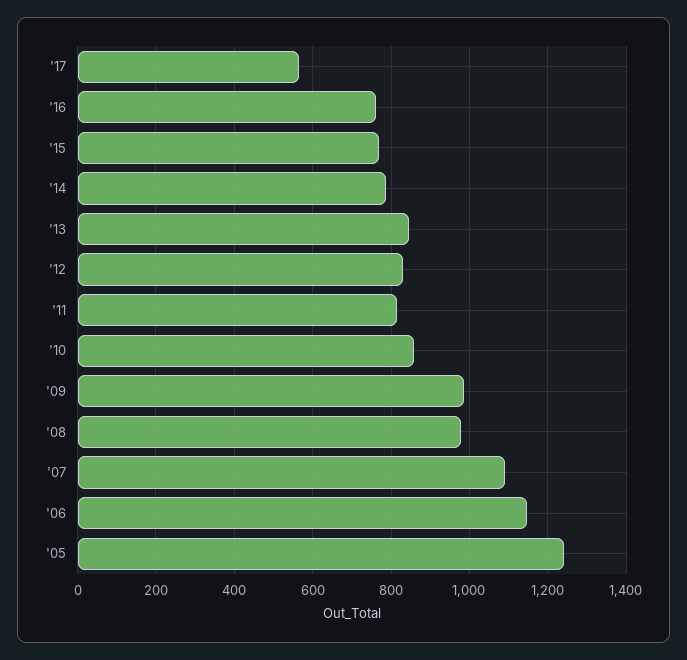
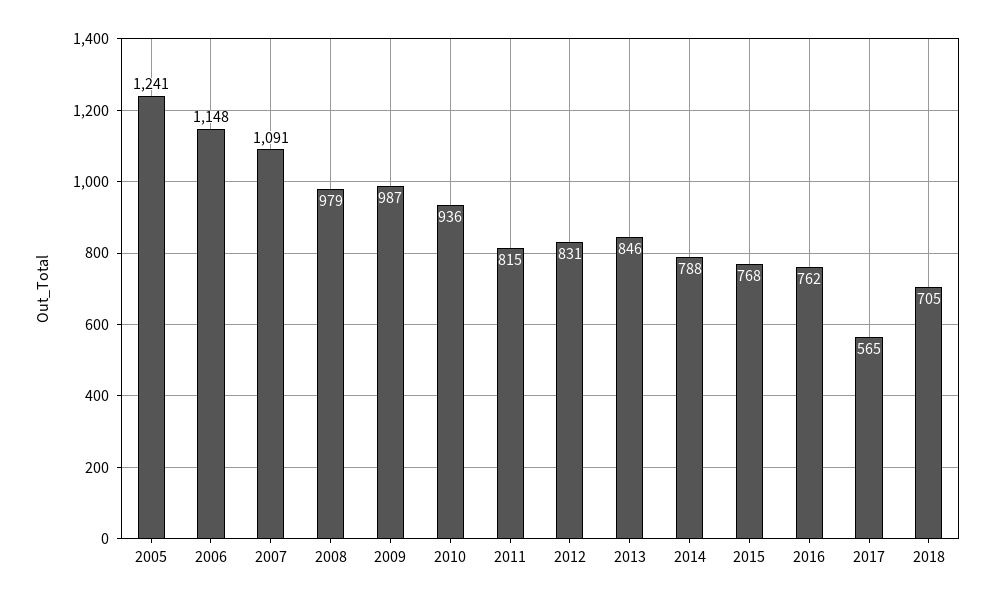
'10: 860 -> 936
2018: none -> 705

